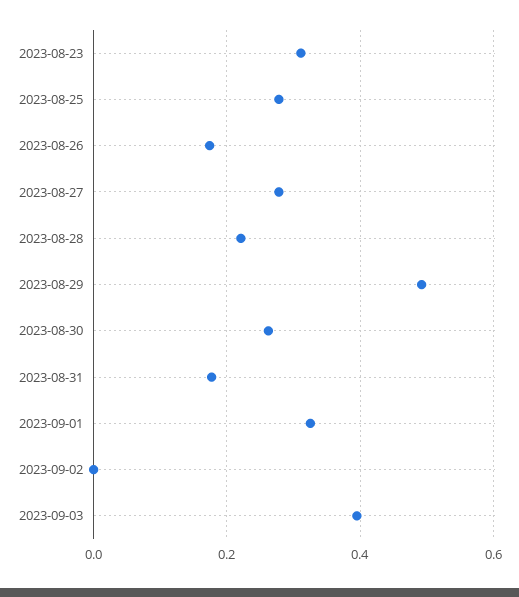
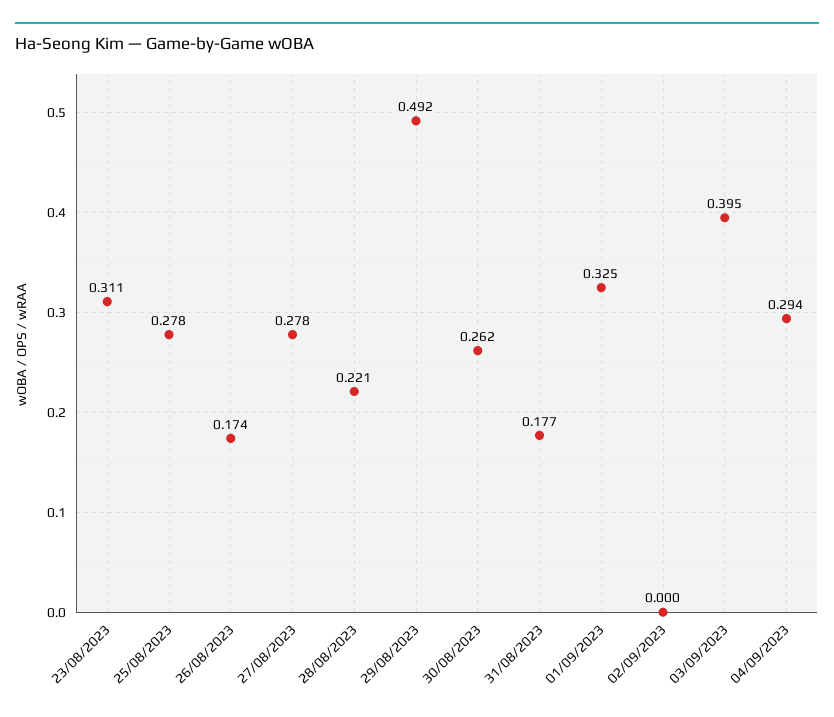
04/09/2023: none -> 0.294

